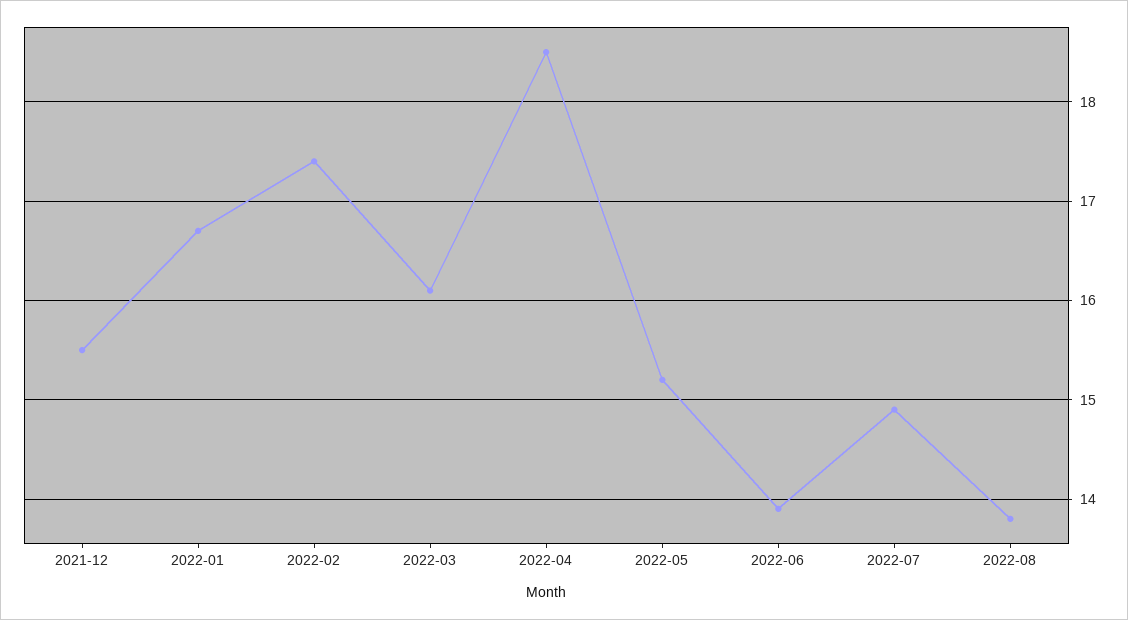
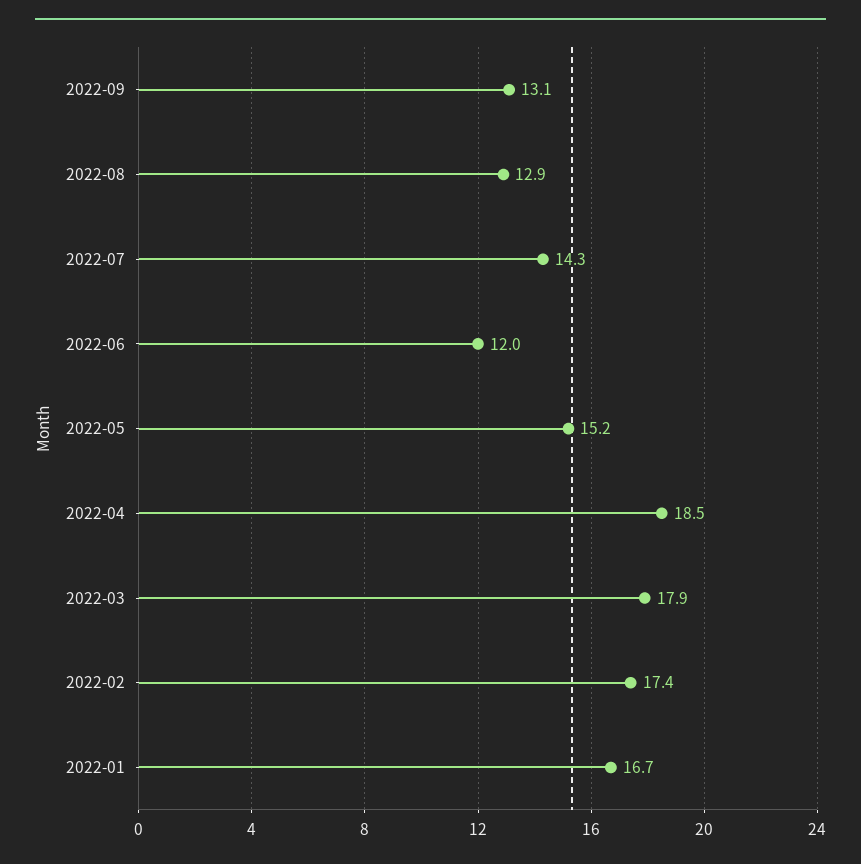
2021-12: 15.5 -> none
2022-03: 16.1 -> 17.9
2022-06: 13.9 -> 12
2022-07: 14.9 -> 14.3
2022-08: 13.8 -> 12.9
2022-09: none -> 13.1

